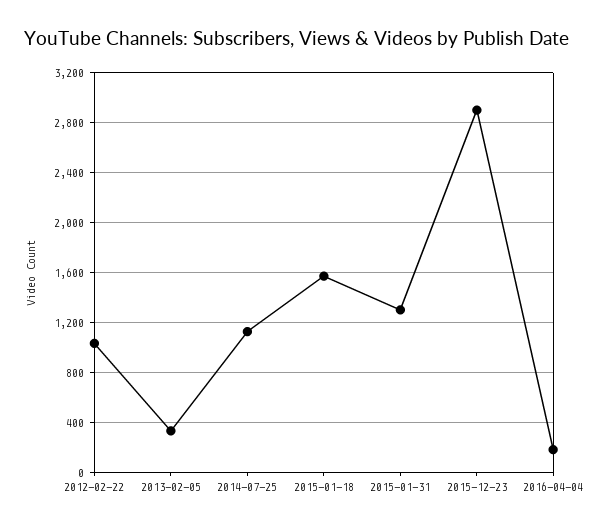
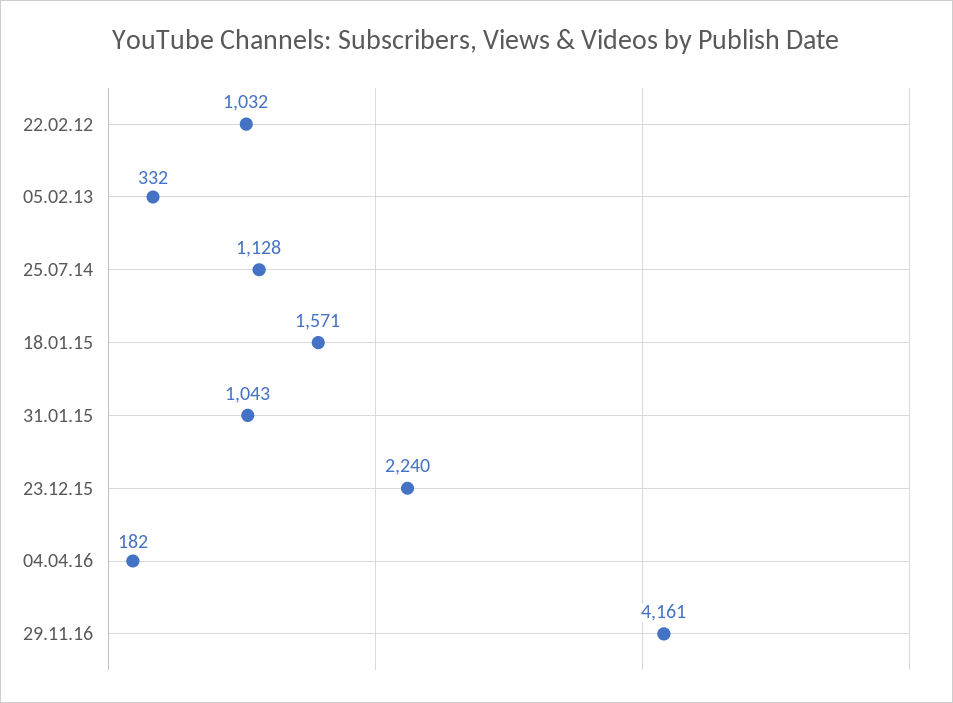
2015-01-31: 1300 -> 1043
2015-12-23: 2900 -> 2240
29.11.16: none -> 4161

